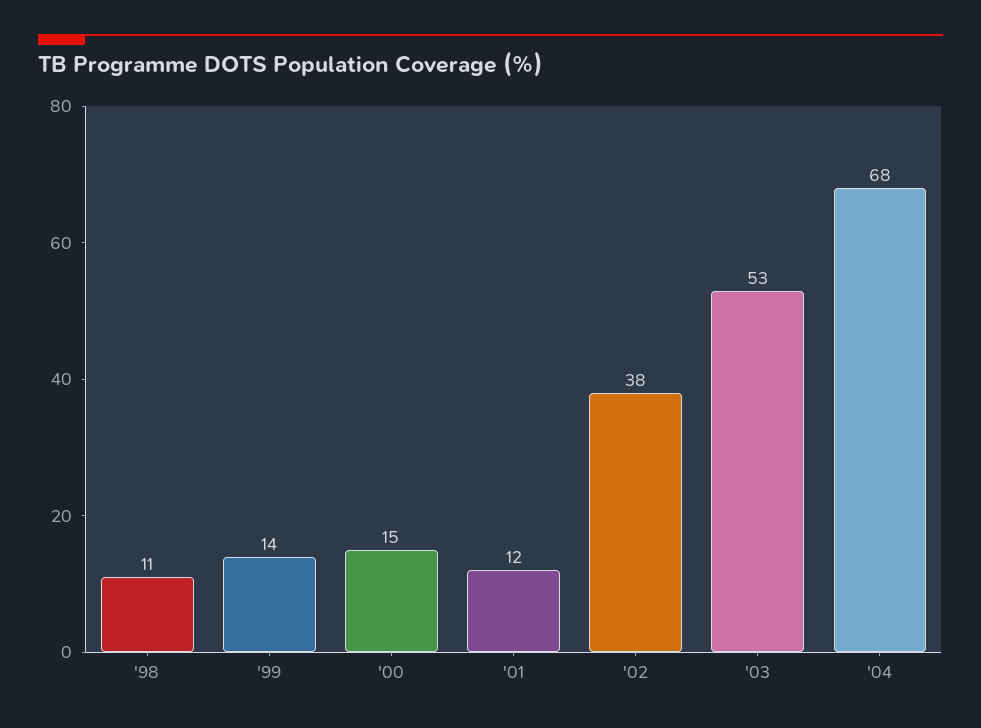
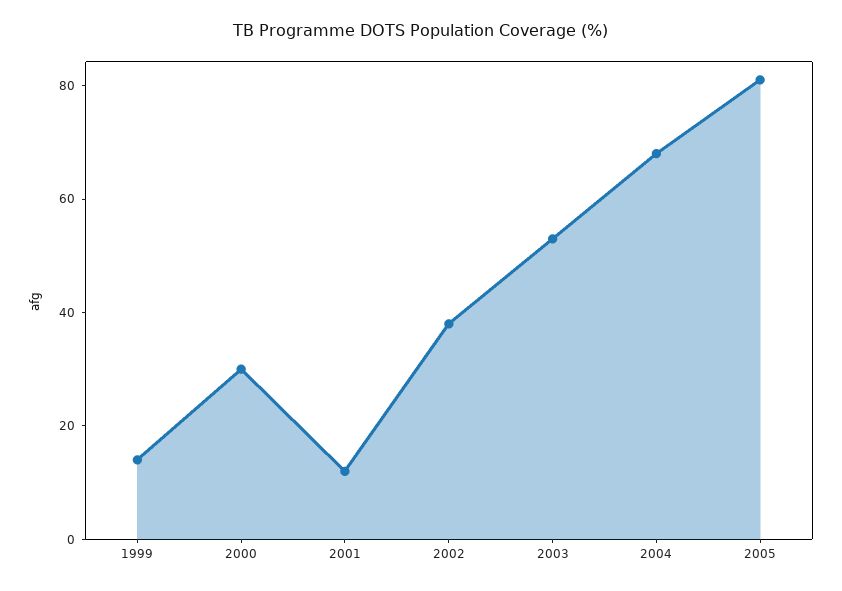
'98: 11 -> none
'00: 15 -> 30
2005: none -> 80

